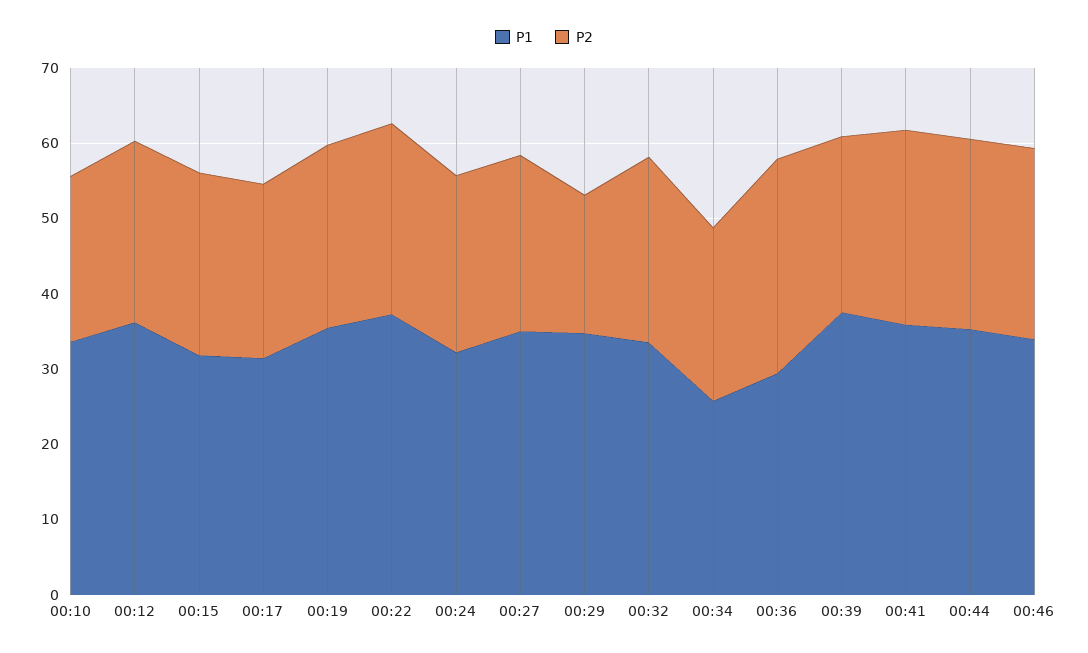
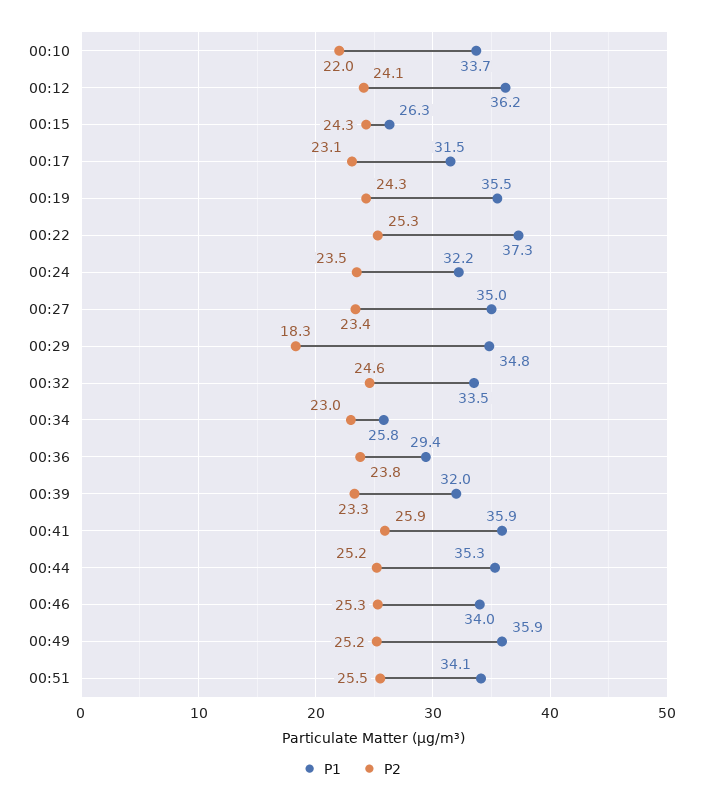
P1, 00:15: 32 -> 26.3
P2, 00:36: 28 -> 23.8
P1, 00:39: 38 -> 32
P1, 00:49: none -> 35.9
P2, 00:49: none -> 25.2
P1, 00:51: none -> 34.1
P2, 00:51: none -> 25.5

